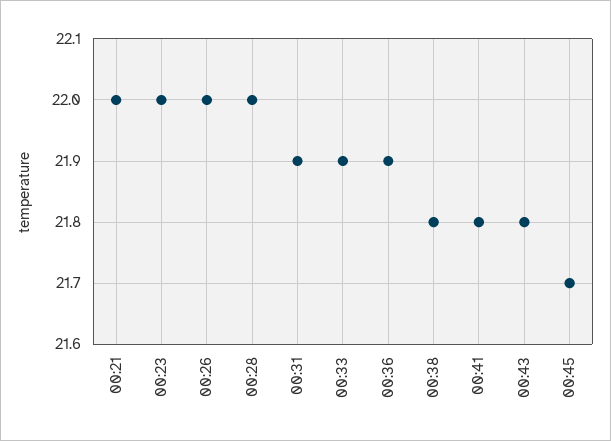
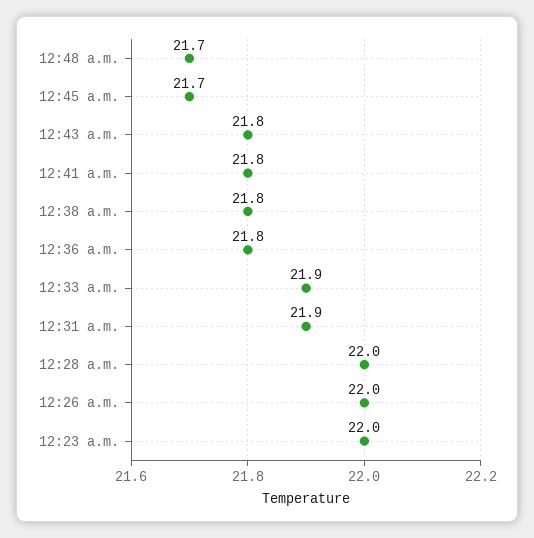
00:21: 22 -> none
00:36: 21.9 -> 21.8
12:48 a.m.: none -> 21.7

